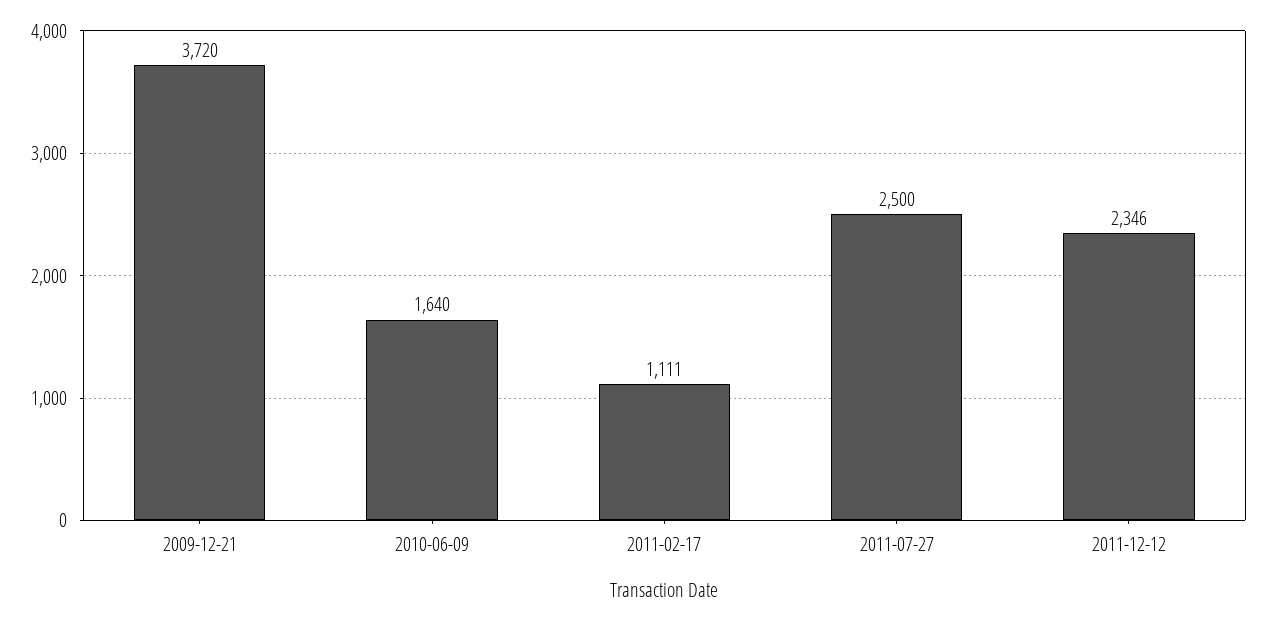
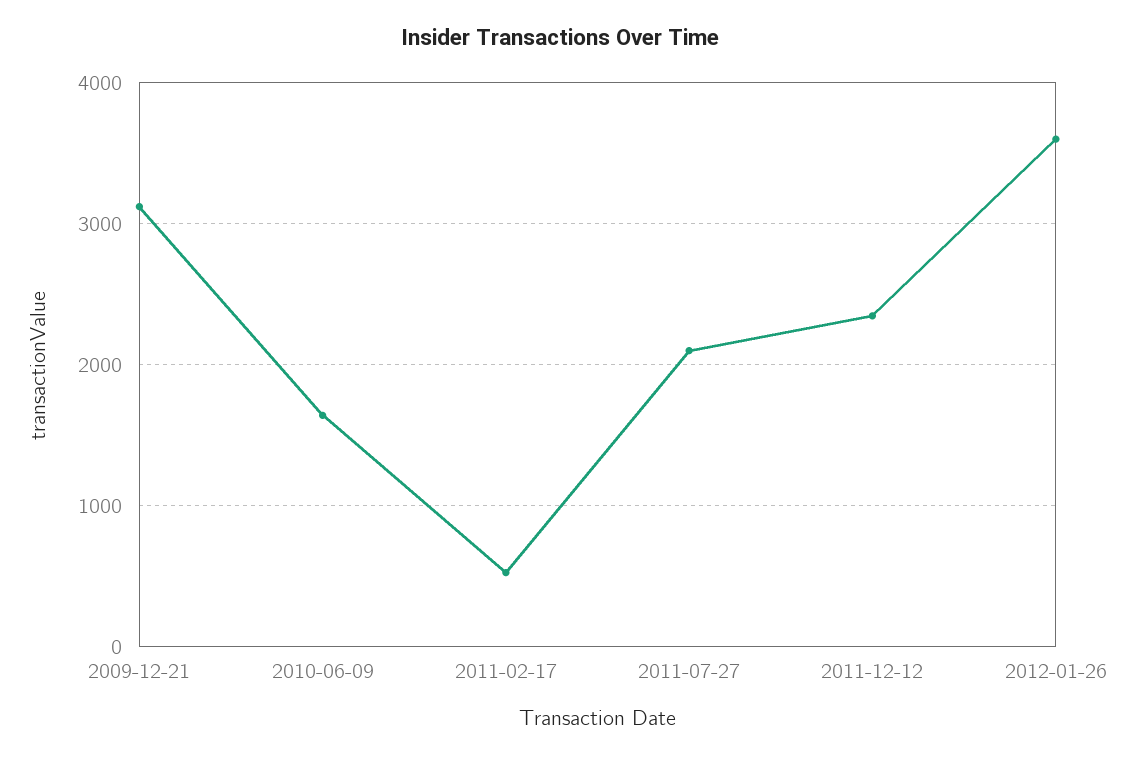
2009-12-21: 3720 -> 3100
2011-02-17: 1111 -> 500
2011-07-27: 2500 -> 2100
2012-01-26: none -> 3600

